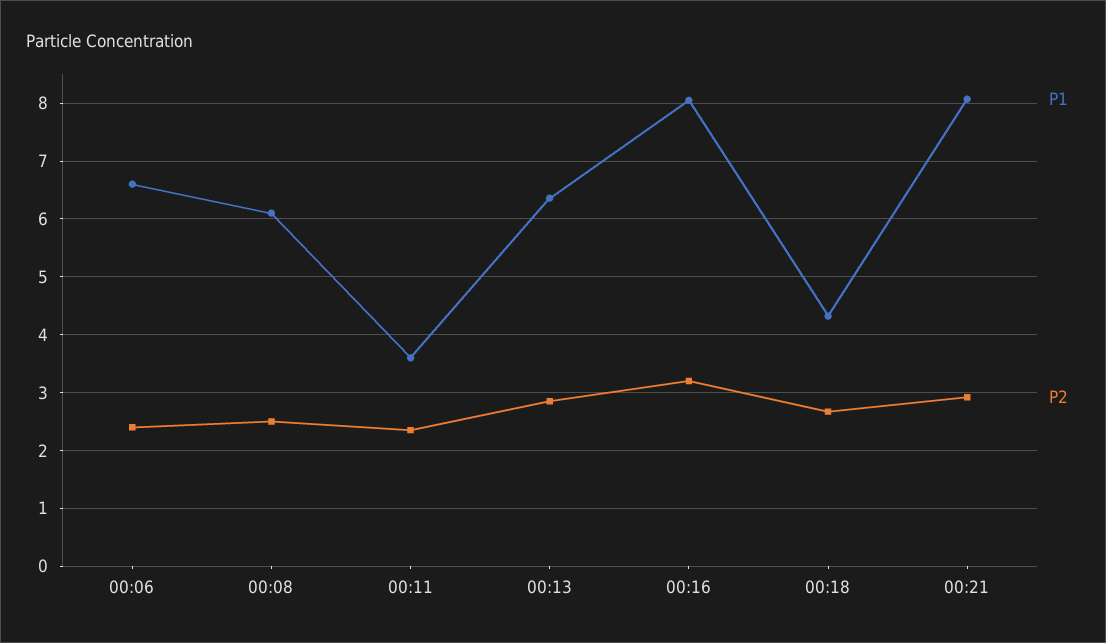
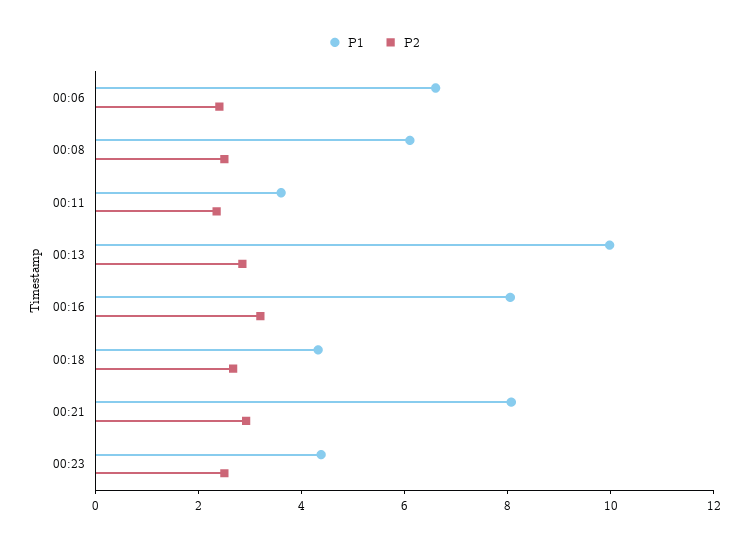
P1, 00:13: 6.4 -> 10
P1, 00:23: none -> 4.5
P2, 00:23: none -> 2.5

